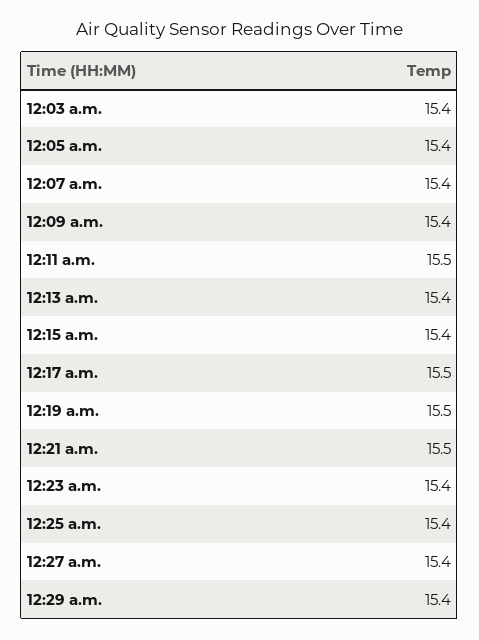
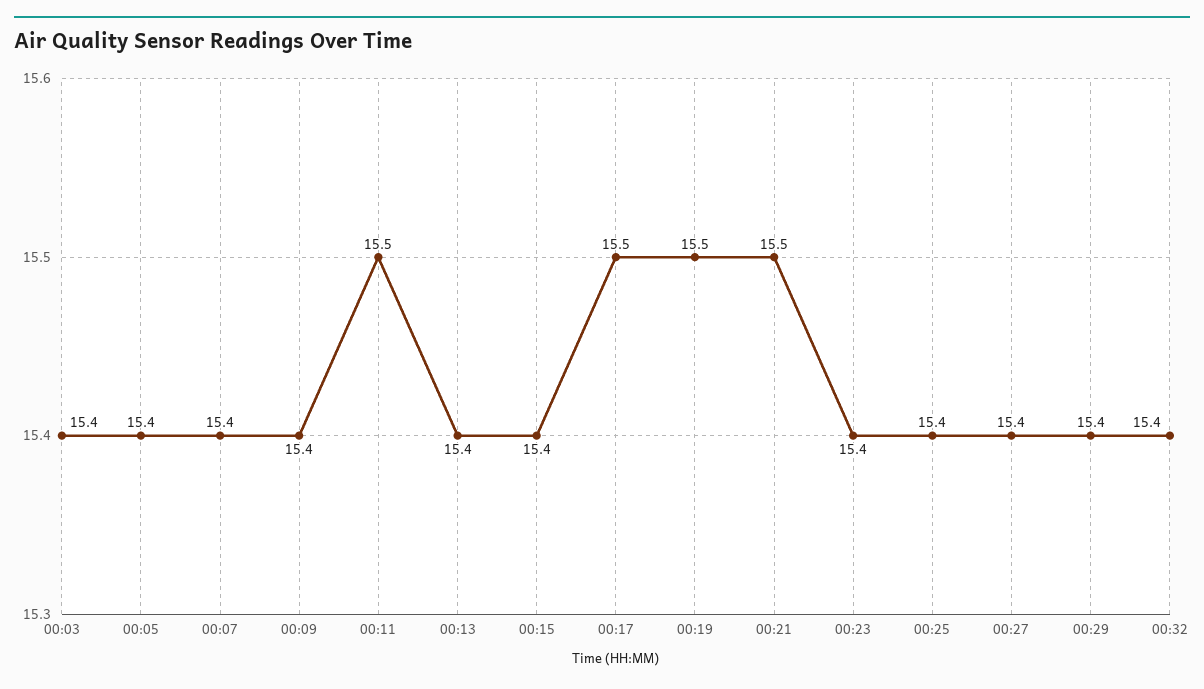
00:32: none -> 15.4

